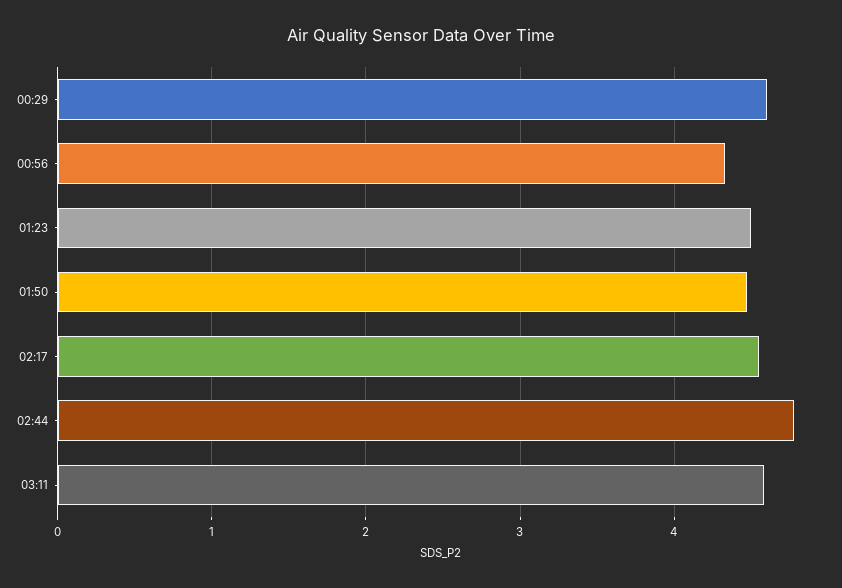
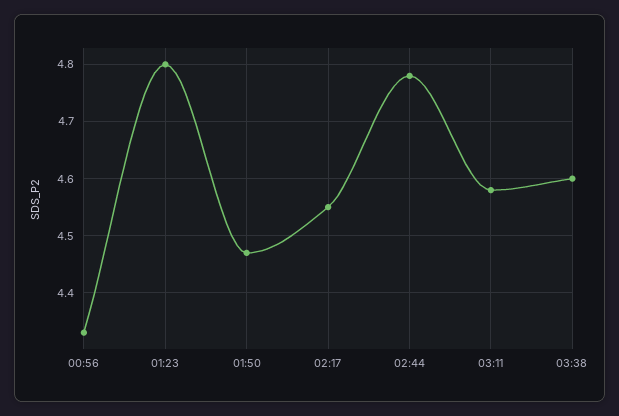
00:29: 4.6 -> none
01:23: 4.5 -> 4.8
03:38: none -> 4.6

